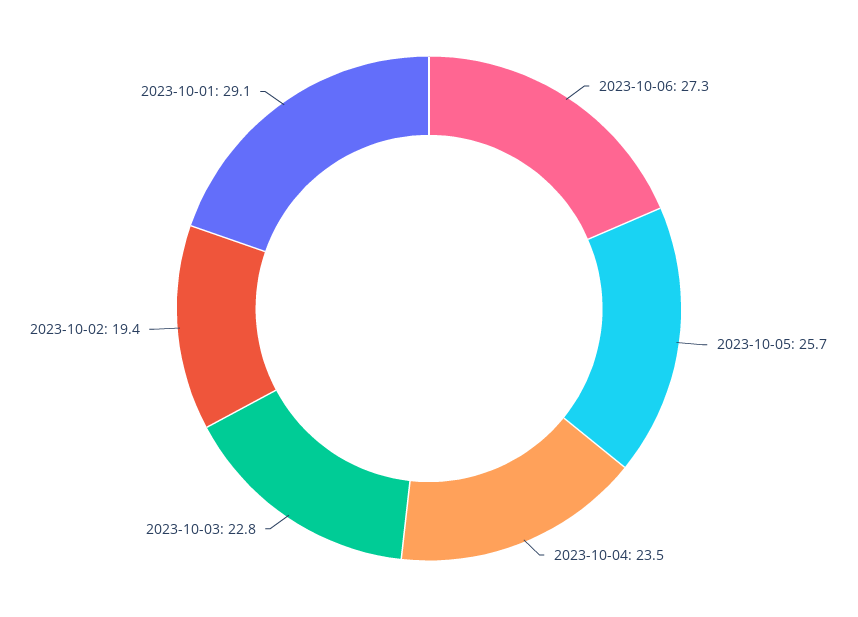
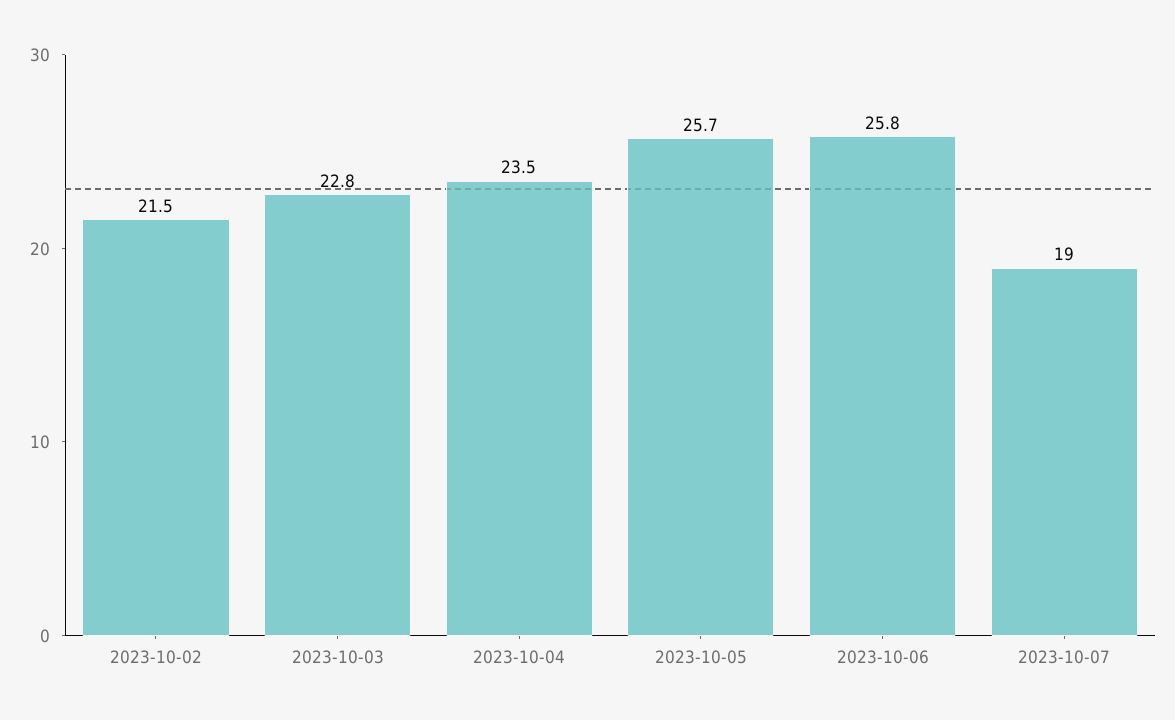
2023-10-06: 27.3 -> 25.8
2023-10-02: 19.4 -> 21.5
2023-10-01: 29.1 -> none
2023-10-07: none -> 19

